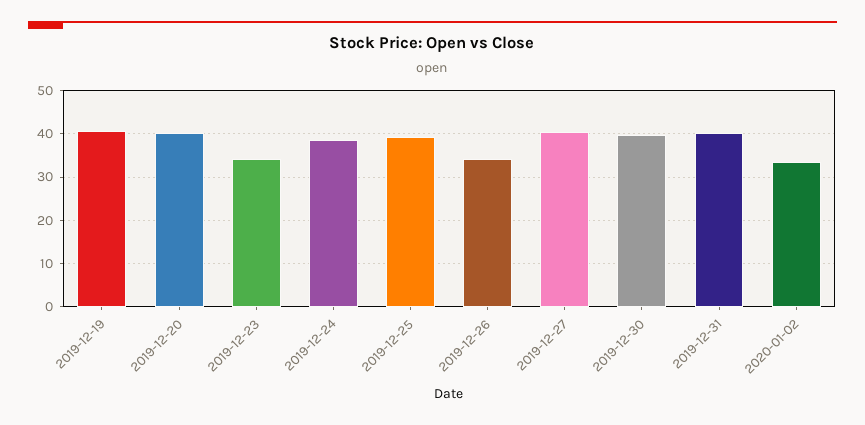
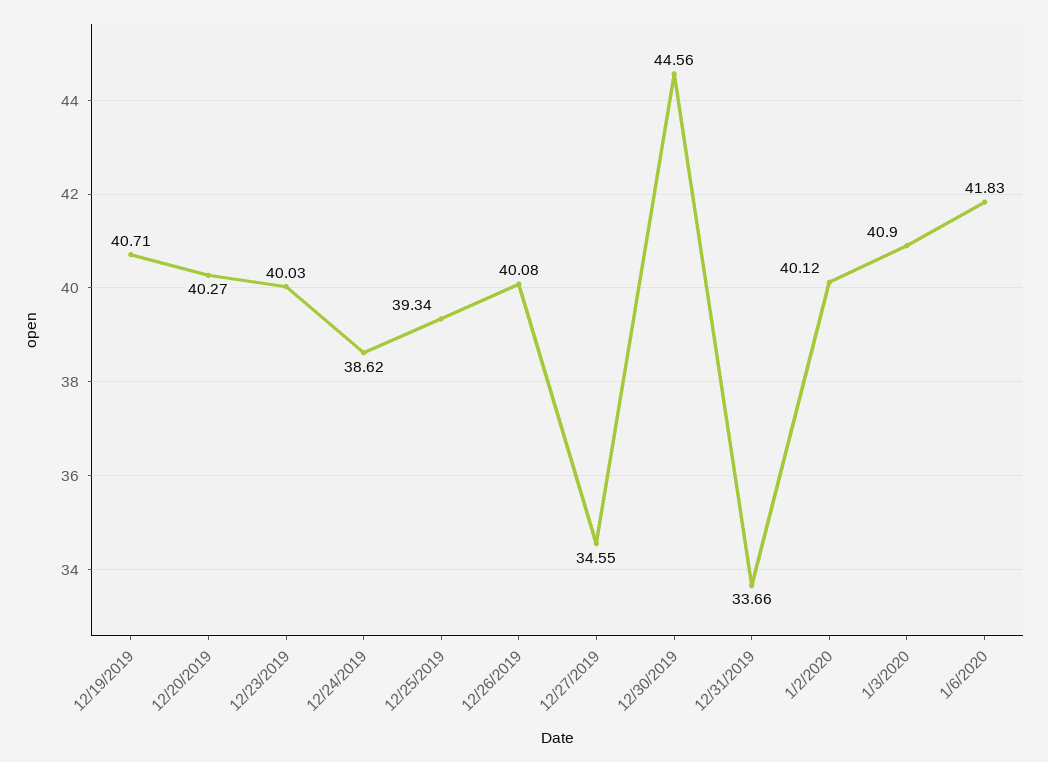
2019-12-23: 34 -> 40.03
2019-12-26: 34 -> 40.08
2019-12-27: 40 -> 34.55
2019-12-30: 40 -> 44.56
2019-12-31: 40 -> 33.66
2020-01-02: 34 -> 40.12
1/3/2020: none -> 40.9
1/6/2020: none -> 41.83

